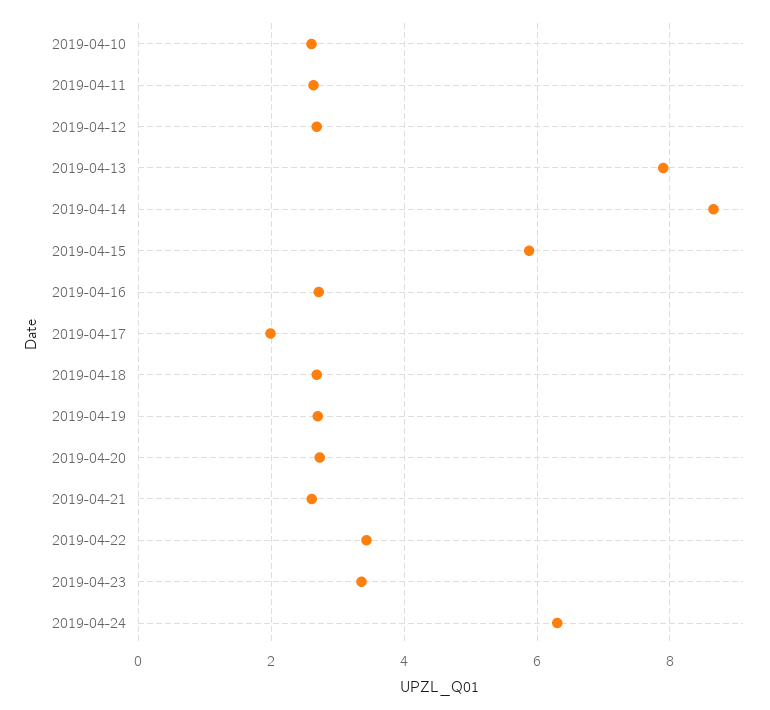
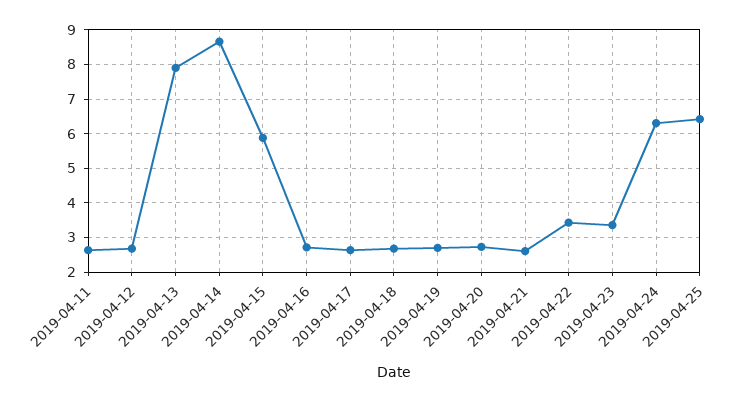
2019-04-10: 2.6 -> none
2019-04-17: 2 -> 2.6
2019-04-25: none -> 6.4

